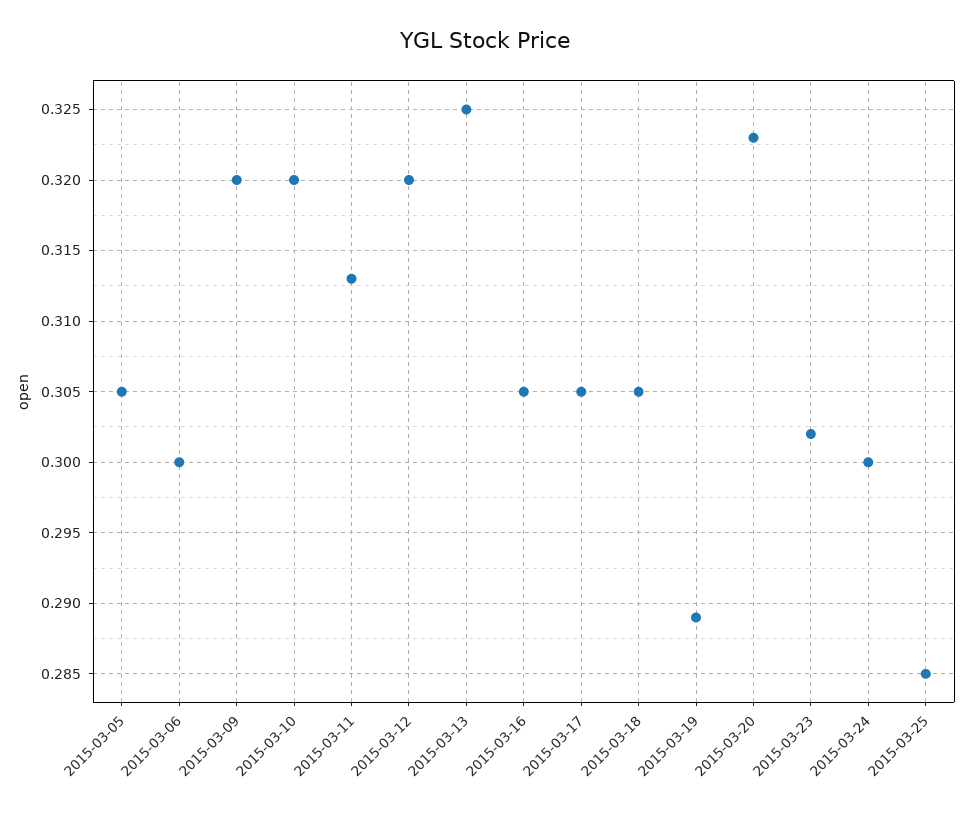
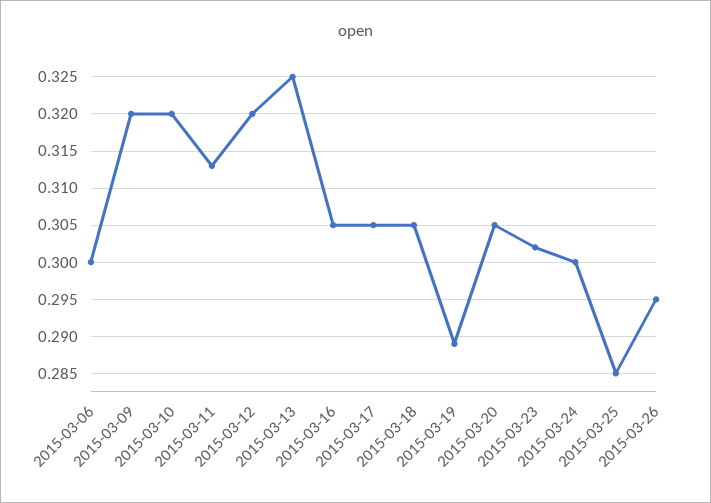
2015-03-05: 0.305 -> none
2015-03-20: 0.323 -> 0.305
2015-03-26: none -> 0.295

